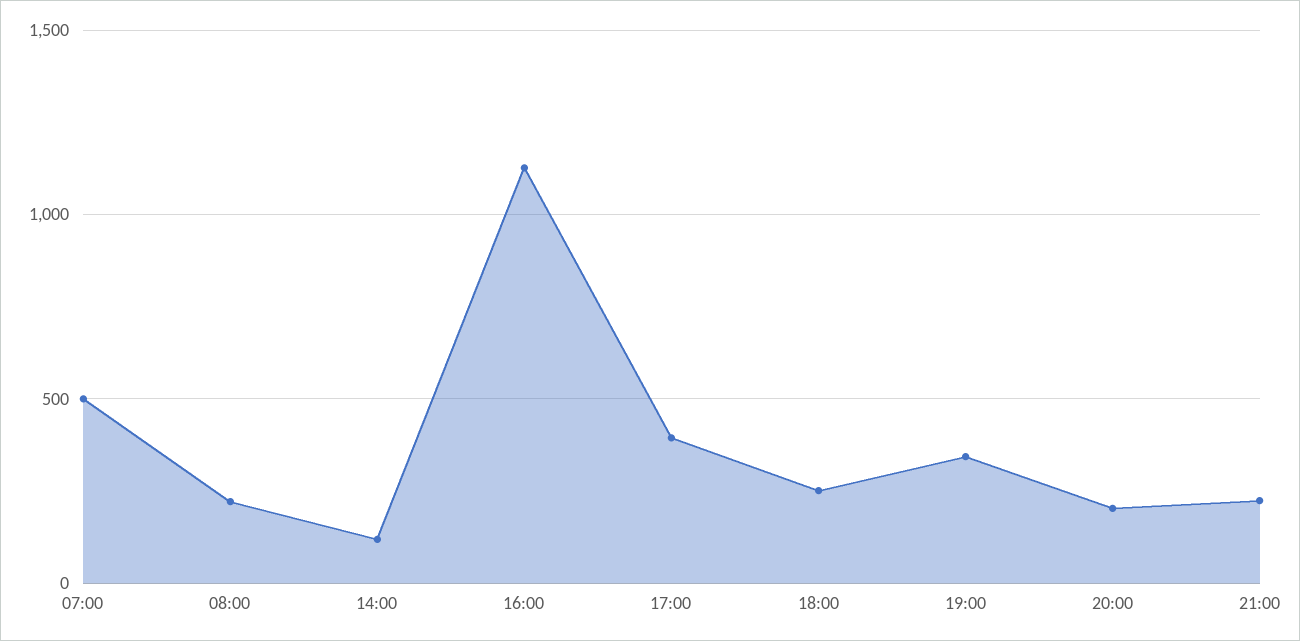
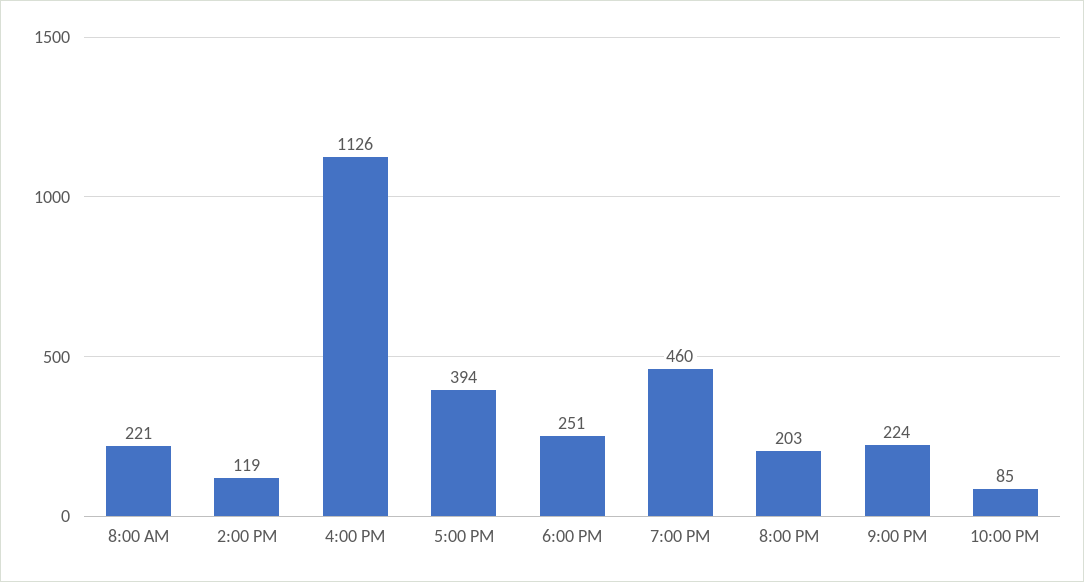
07:00: 500 -> none
19:00: 350 -> 460
10:00 PM: none -> 85

